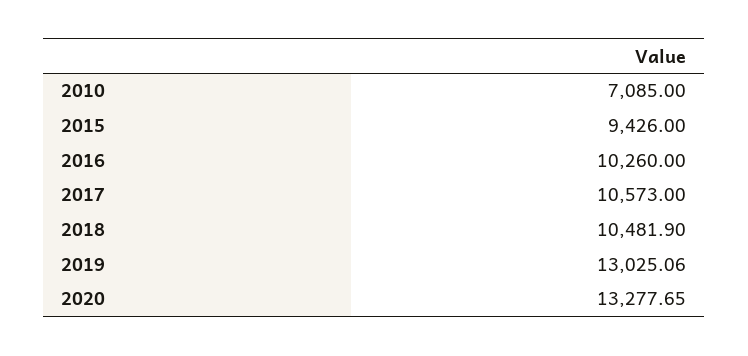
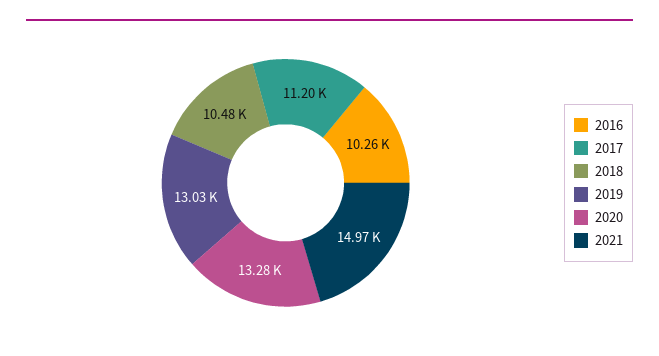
2010: 7085 -> none
2015: 9426 -> none
2017: 10573 -> 11200
2021: none -> 14970

